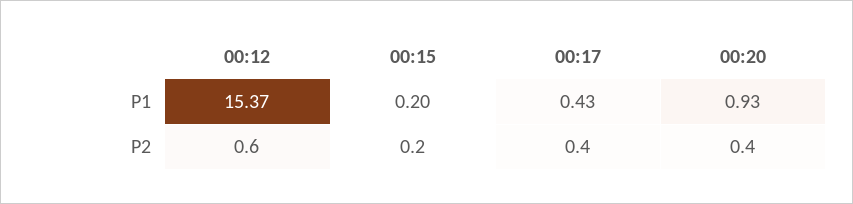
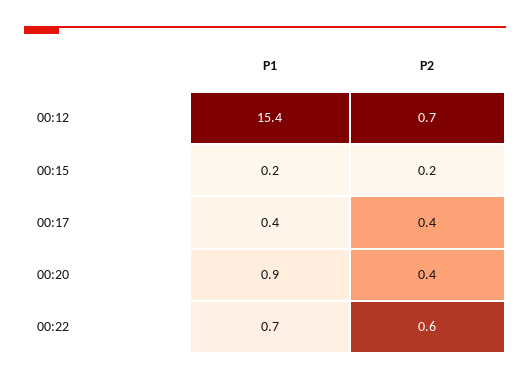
00:12, P2: 0.6 -> 0.7
00:22, P1: none -> 0.7
00:22, P2: none -> 0.6

